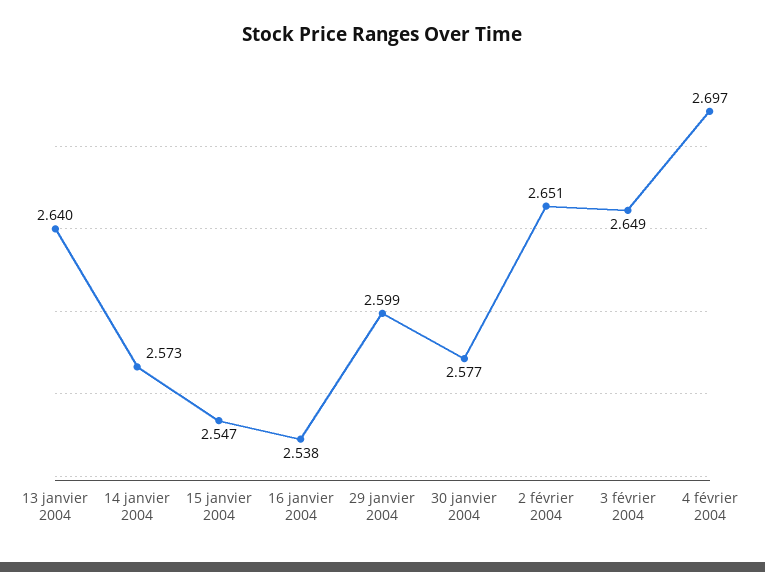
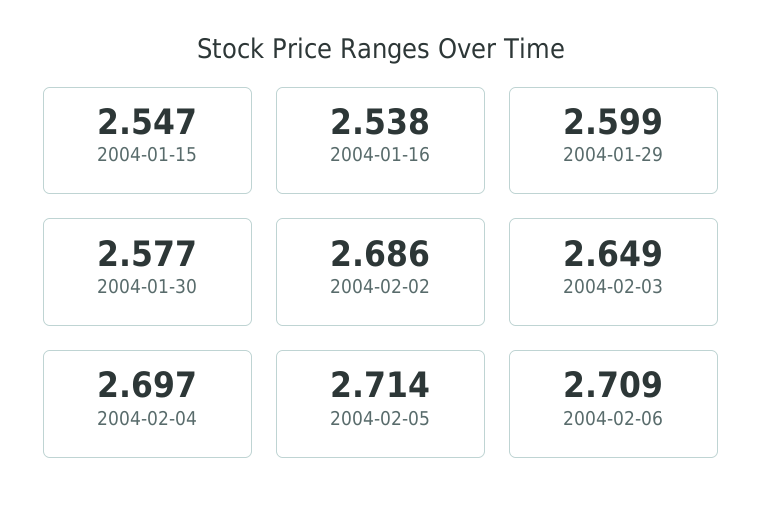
13 janvier 2004: 2.64 -> none
14 janvier 2004: 2.573 -> none
2 février 2004: 2.651 -> 2.686
2004-02-05: none -> 2.714
2004-02-06: none -> 2.709

